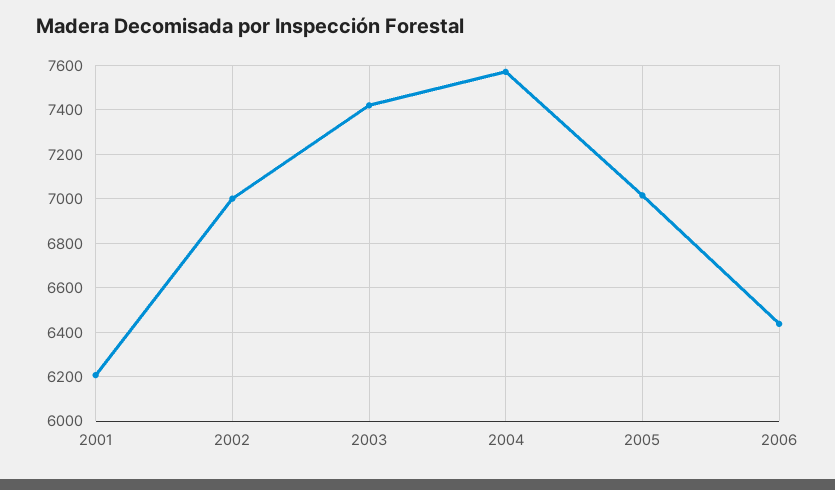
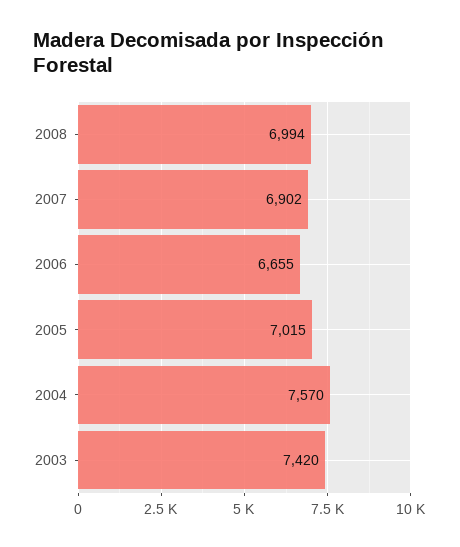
2001: 6200 -> none
2002: 7000 -> none
2006: 6450 -> 6655
2008: none -> 6994
2007: none -> 6902

